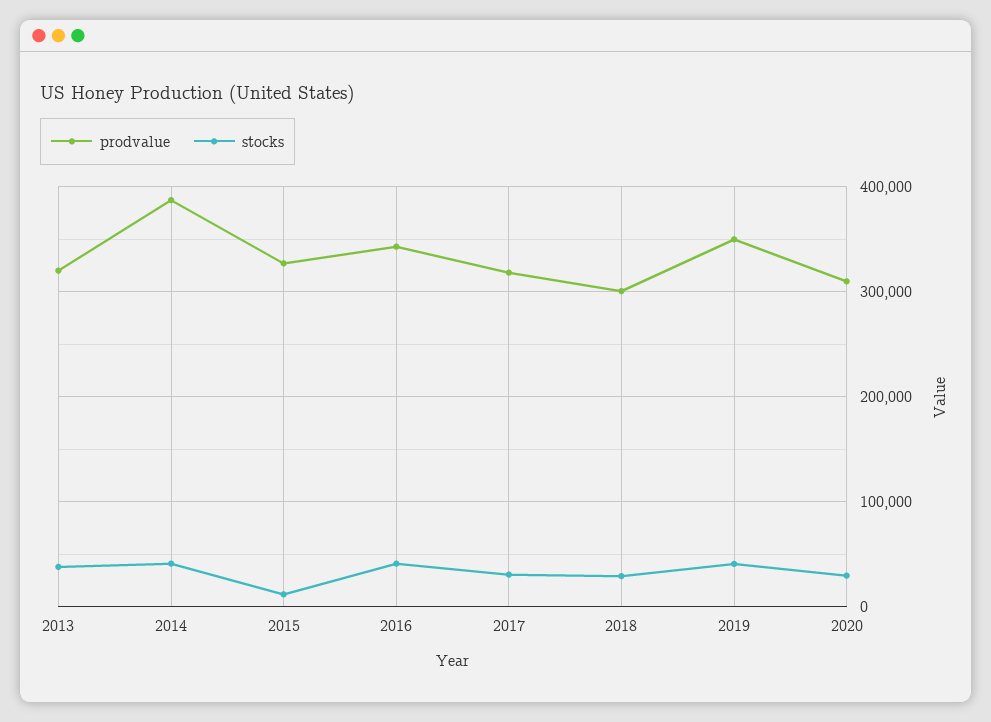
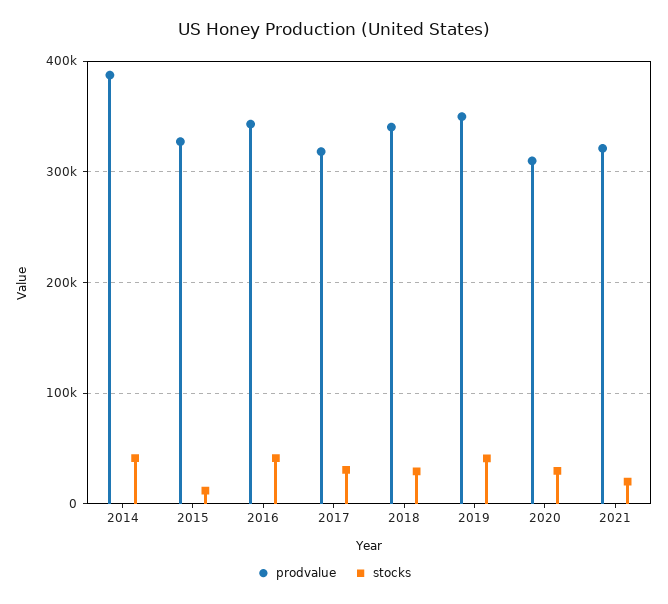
prodvalue, 2013: 320000 -> none
stocks, 2013: 40000 -> none
prodvalue, 2018: 300000 -> 340000
prodvalue, 2021: none -> 320000
stocks, 2021: none -> 20000

